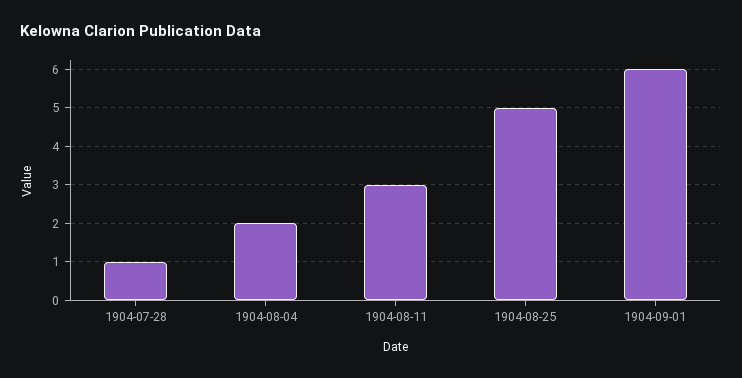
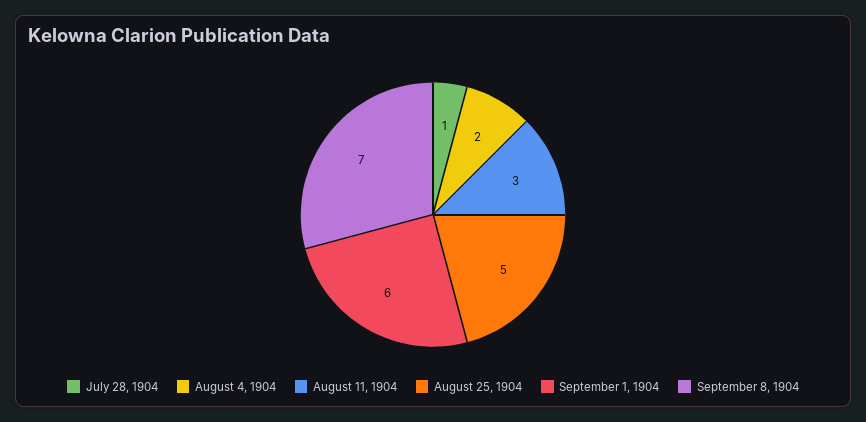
September 8, 1904: none -> 7

